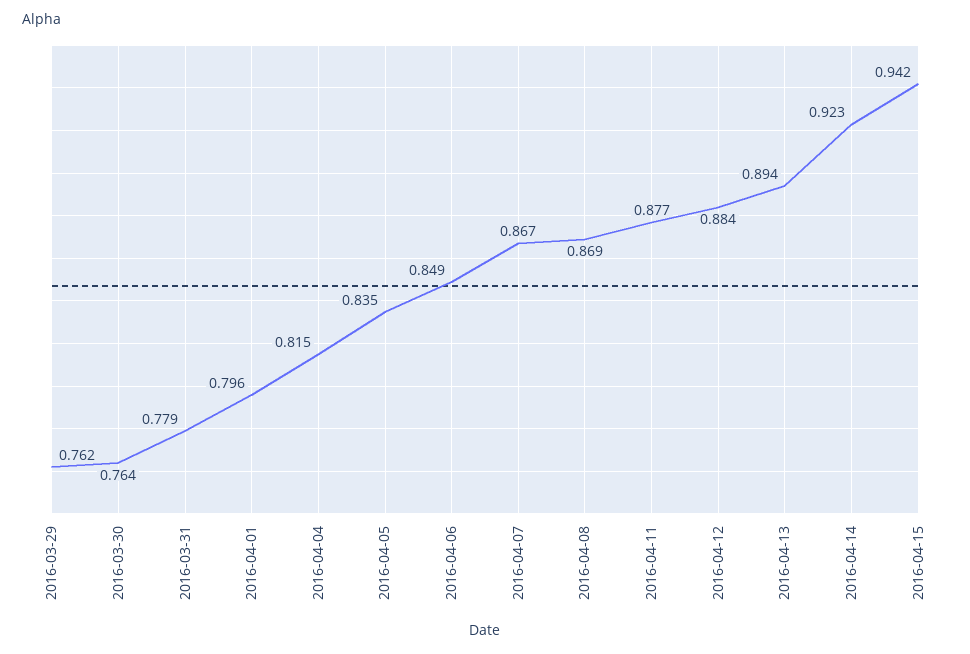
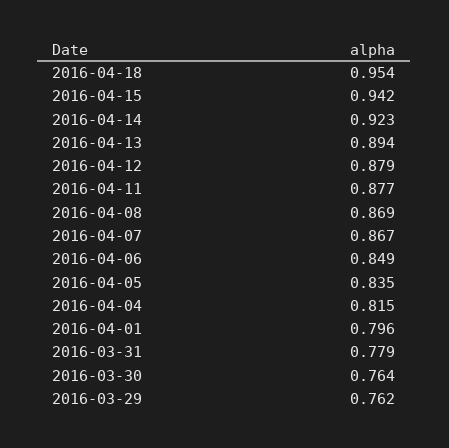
2016-04-12: 0.884 -> 0.879
2016-04-18: none -> 0.954

